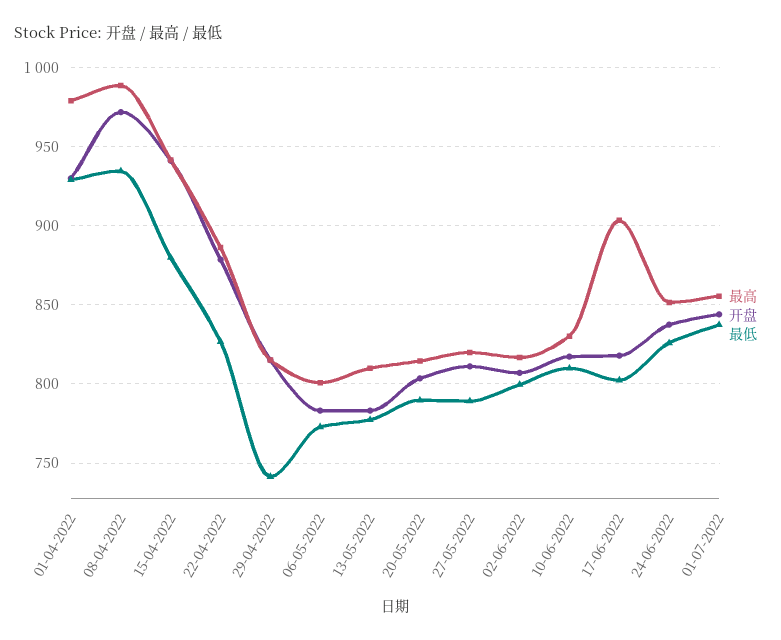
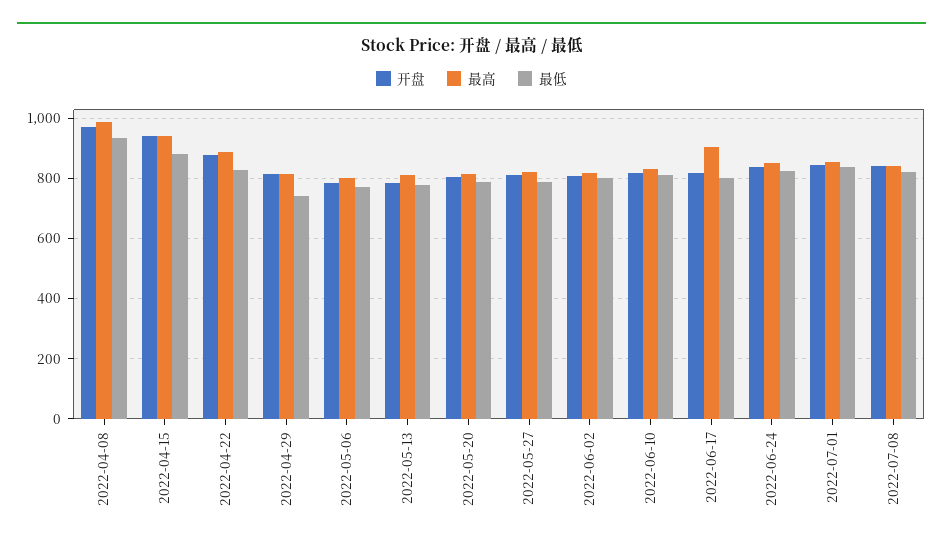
最高, 01-04-2022: 980 -> none
开盘, 01-04-2022: 930 -> none
最低, 01-04-2022: 930 -> none
开盘, 2022-07-08: none -> 840
最高, 2022-07-08: none -> 840
最低, 2022-07-08: none -> 820

